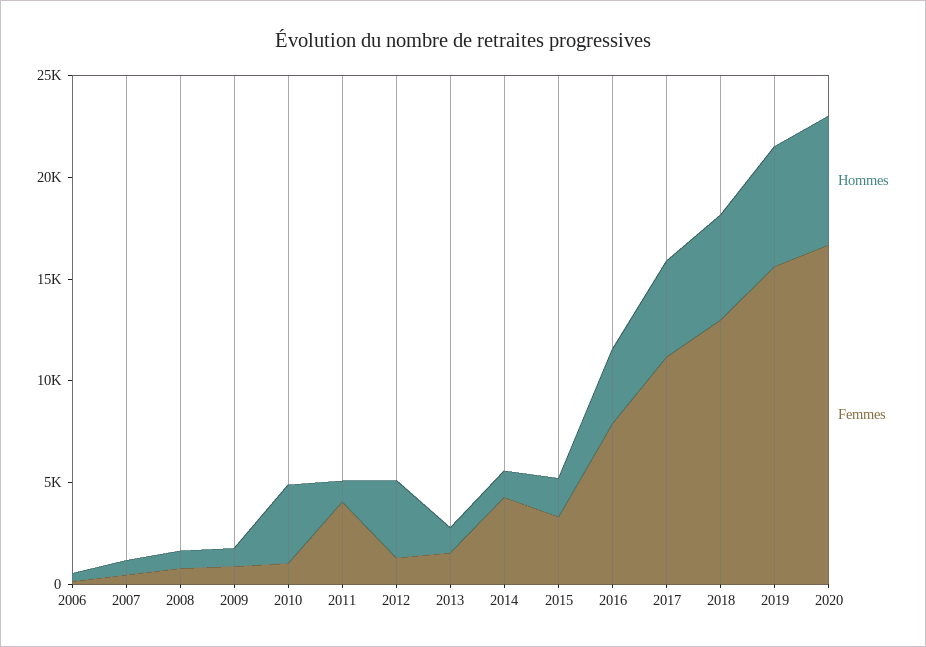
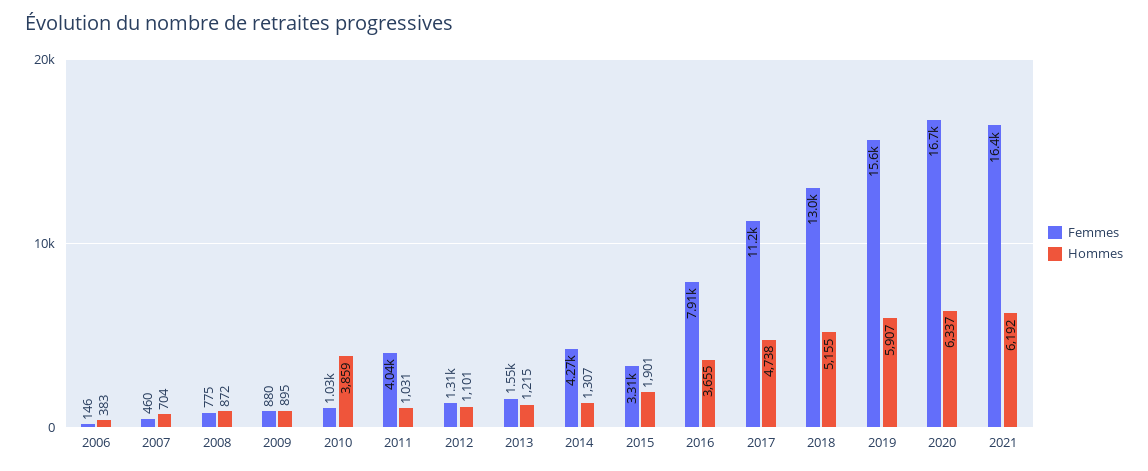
Hommes, 2012: 4000 -> 1101
Femmes, 2021: none -> 16400
Hommes, 2021: none -> 6192

